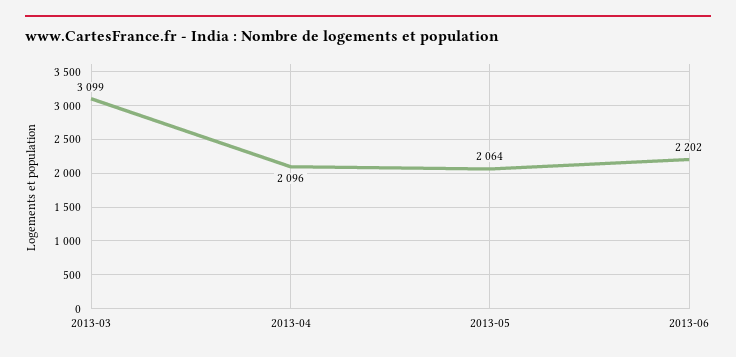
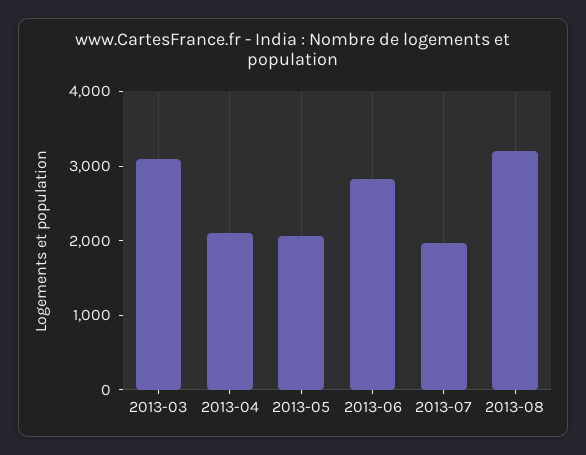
2013-06: 2202 -> 2800
2013-07: none -> 2000
2013-08: none -> 3200

